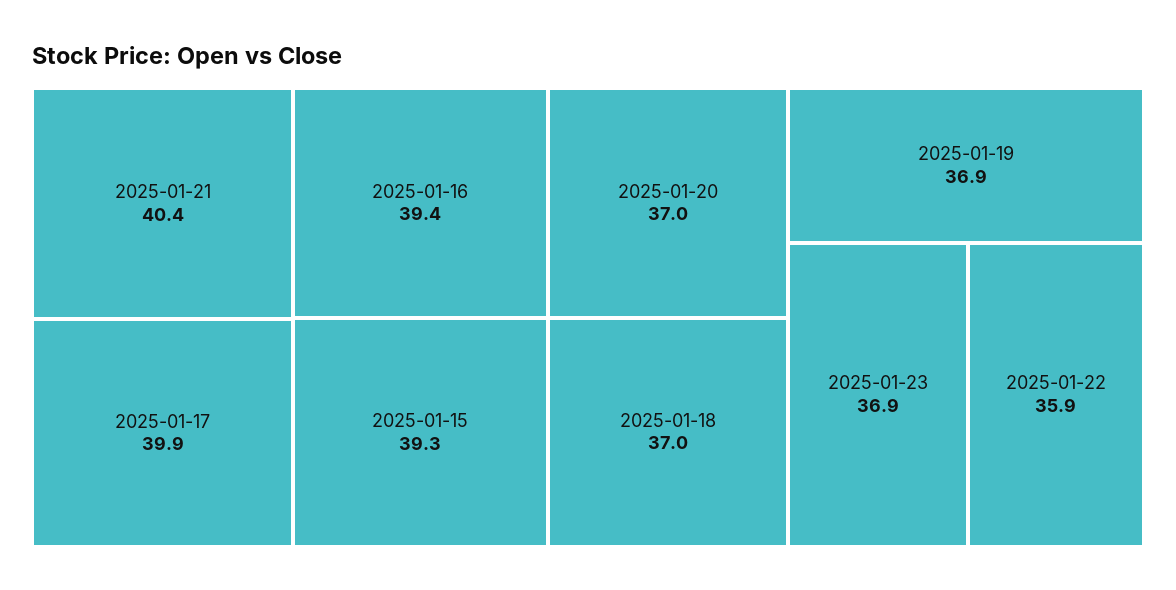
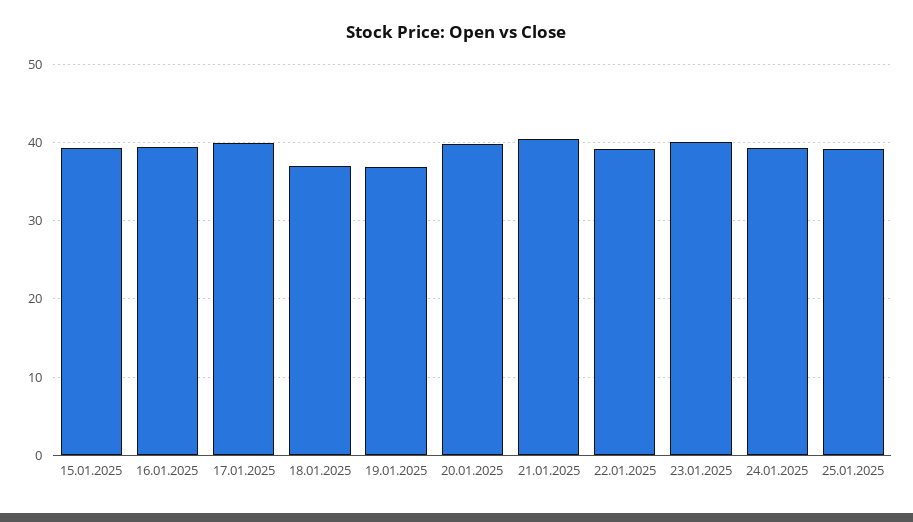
2025-01-20: 37 -> 40
2025-01-23: 36.9 -> 40
2025-01-22: 35.9 -> 39
24.01.2025: none -> 39
25.01.2025: none -> 39

